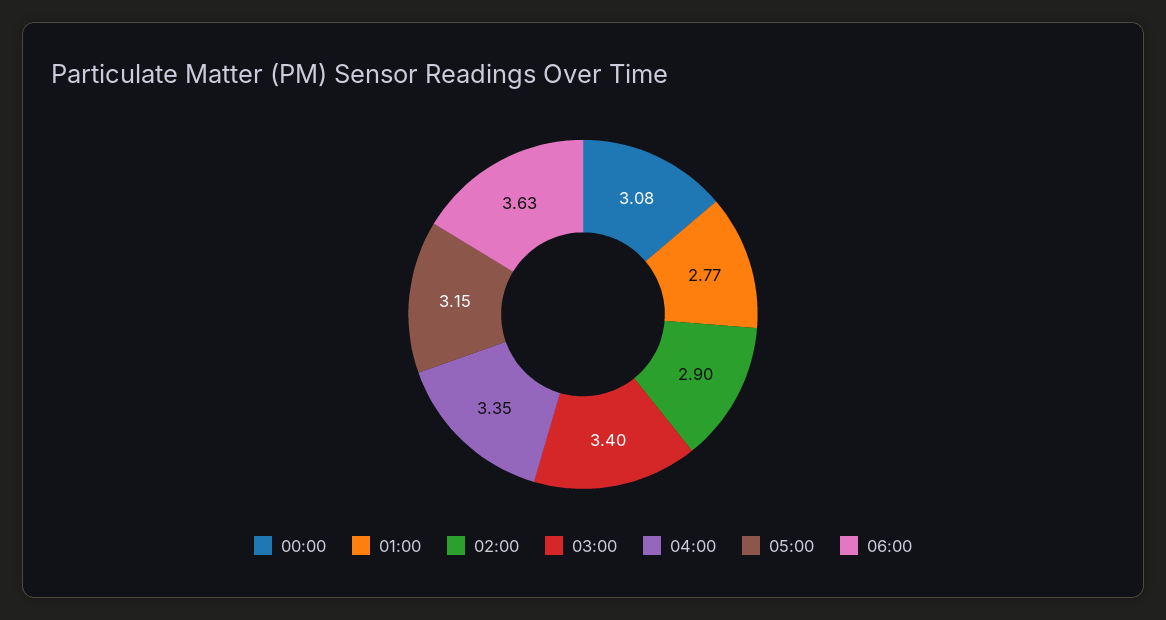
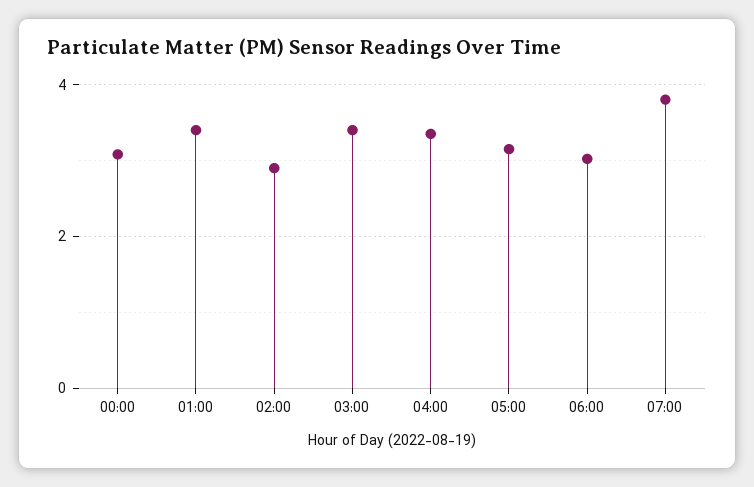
01:00: 2.77 -> 3.4
06:00: 3.63 -> 3
07:00: none -> 3.8

